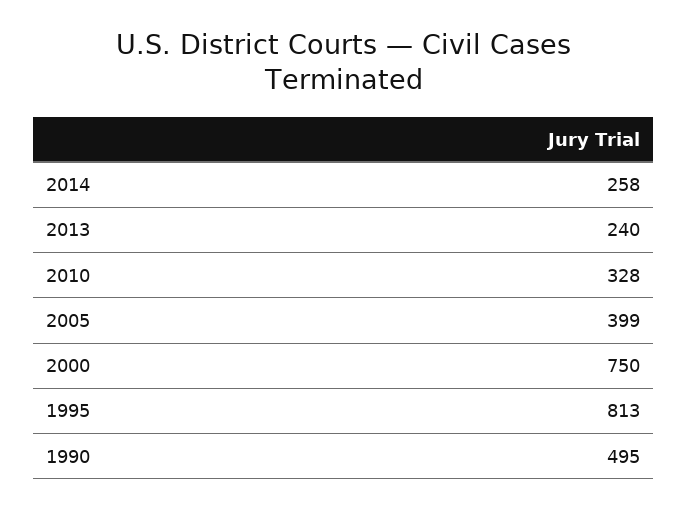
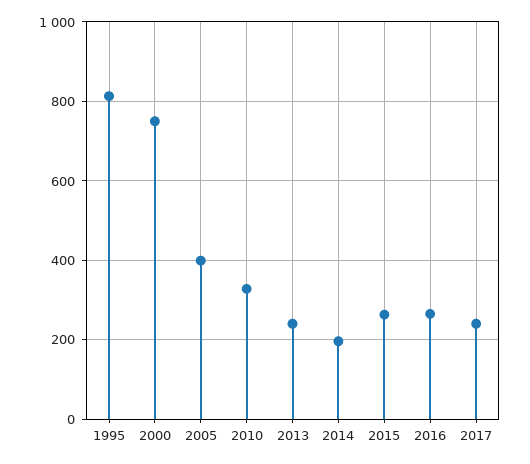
2014: 258 -> 200
1990: 495 -> none
2015: none -> 260
2016: none -> 260
2017: none -> 240

